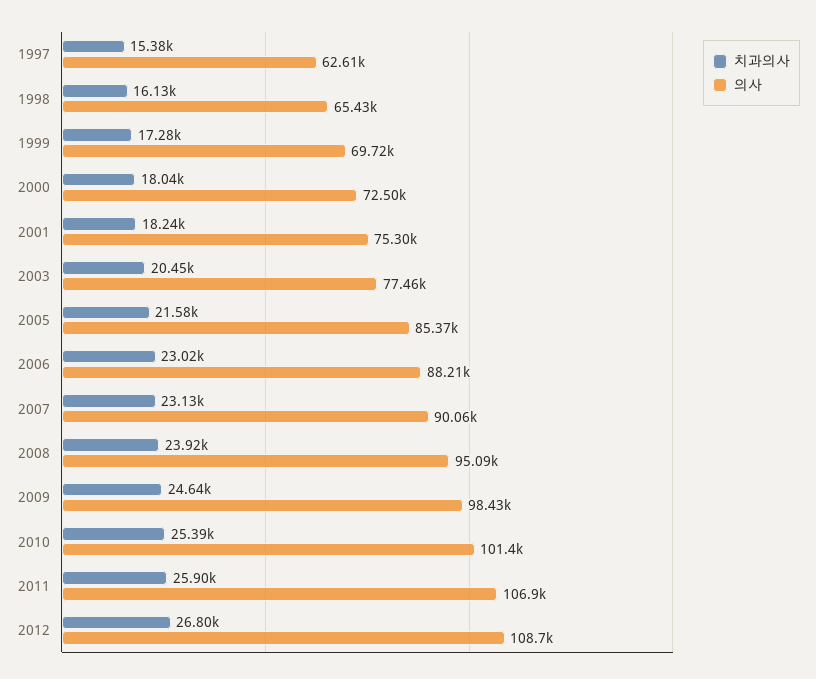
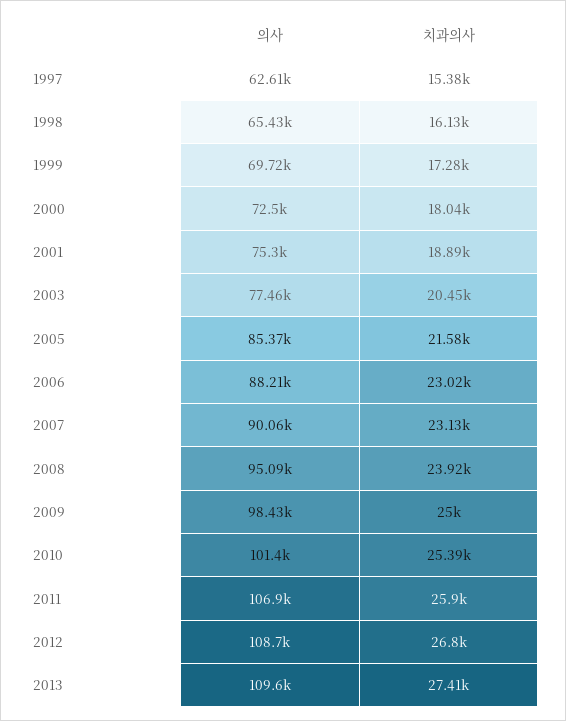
치과의사, 2001: 18240 -> 18890
치과의사, 2009: 24640 -> 25000
의사, 2013: none -> 109600
치과의사, 2013: none -> 27410

